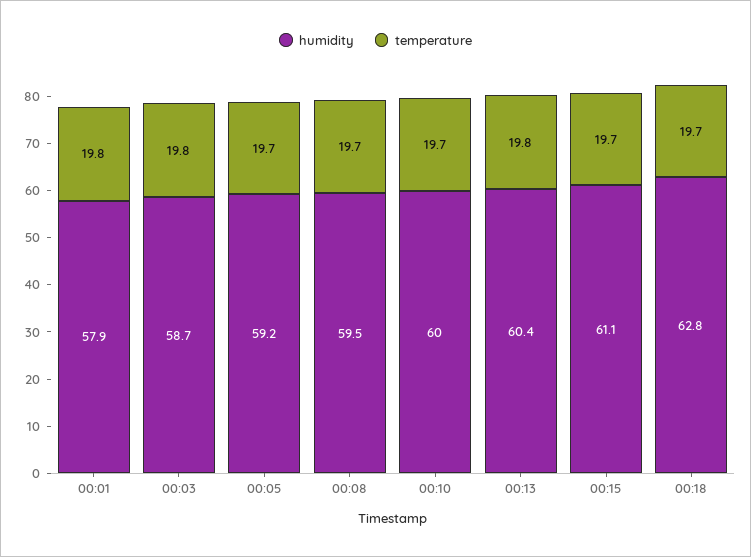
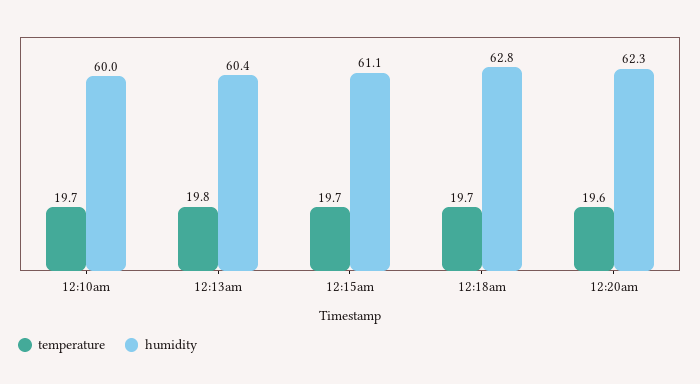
humidity, 00:01: 57.9 -> none
temperature, 00:01: 19.8 -> none
humidity, 00:03: 58.7 -> none
temperature, 00:03: 19.8 -> none
humidity, 00:05: 59.2 -> none
temperature, 00:05: 19.7 -> none
humidity, 00:08: 59.5 -> none
temperature, 00:08: 19.7 -> none
temperature, 12:20am: none -> 19.6
humidity, 12:20am: none -> 62.3

